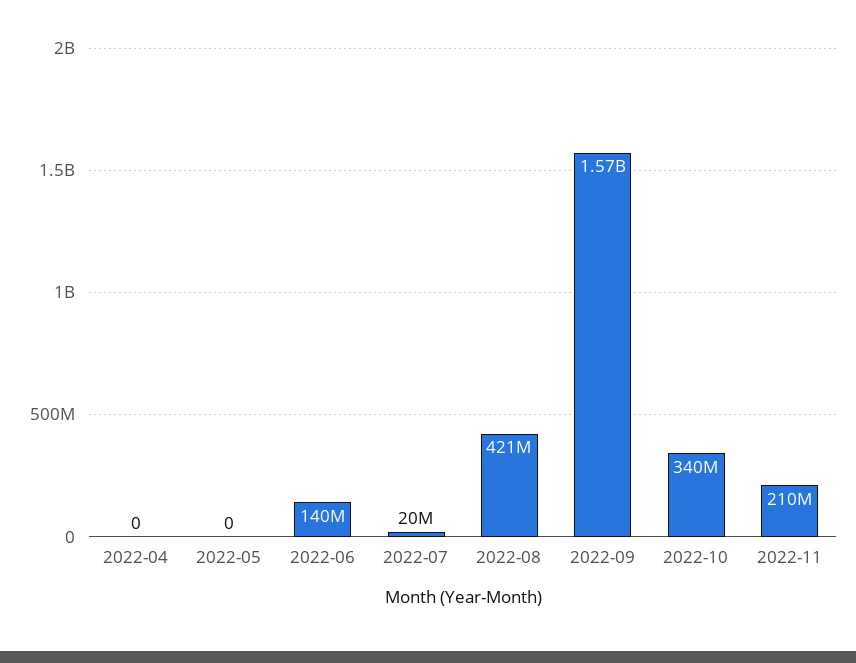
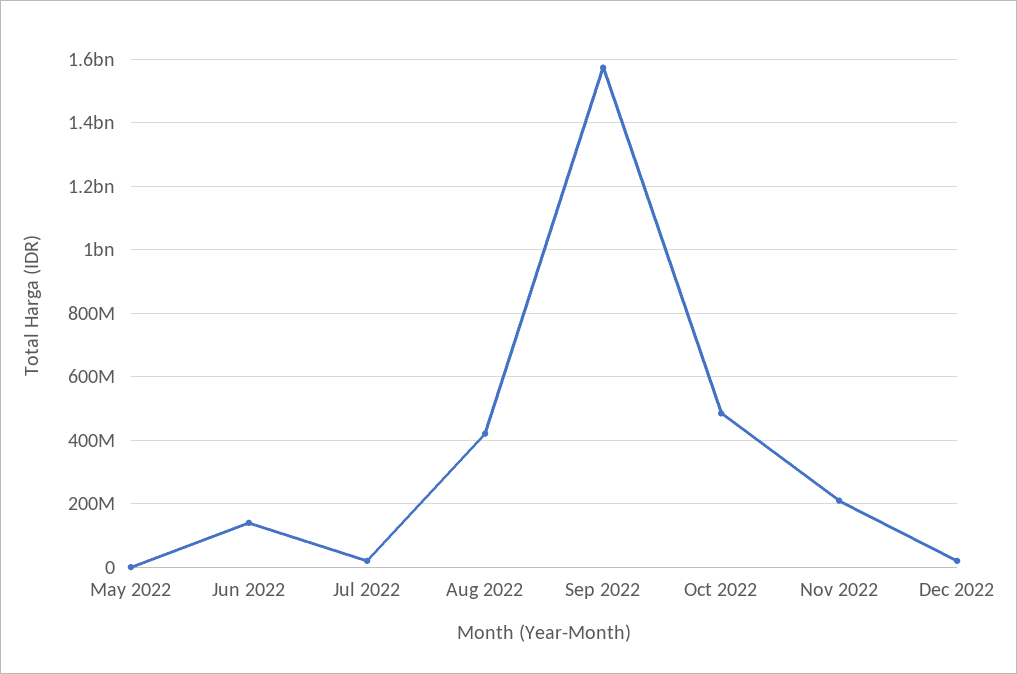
2022-04: 0 -> none
2022-10: 340000000 -> 480000000
Dec 2022: none -> 20000000

